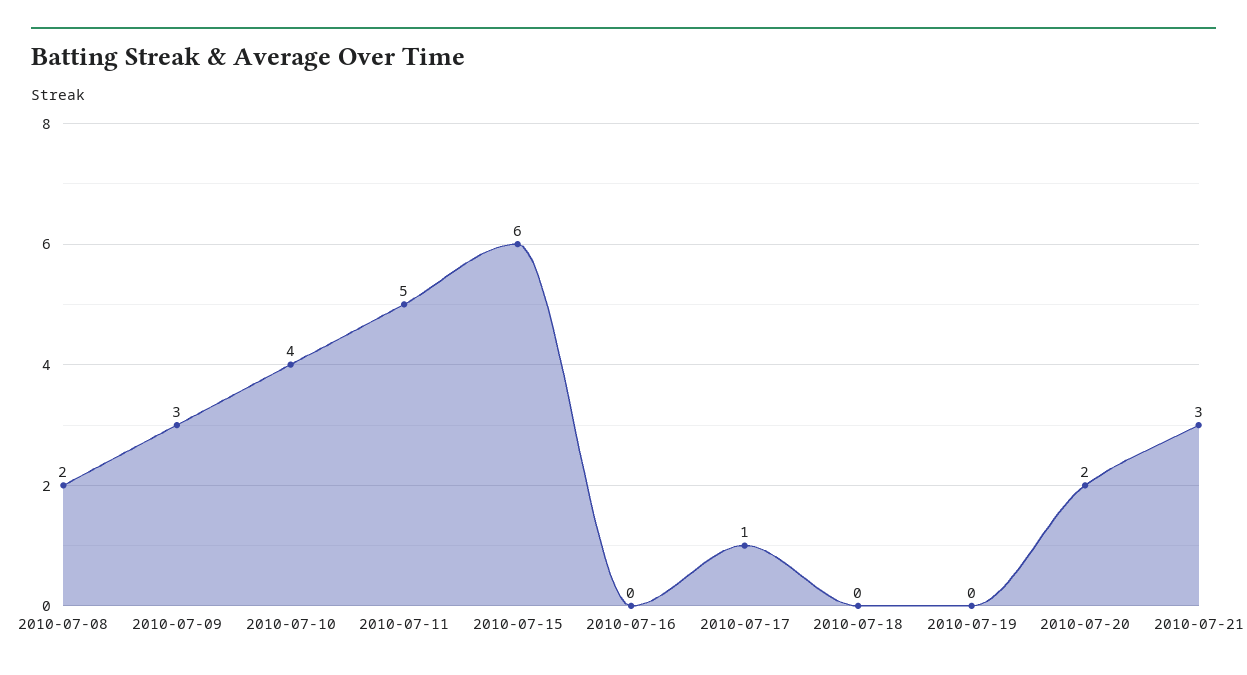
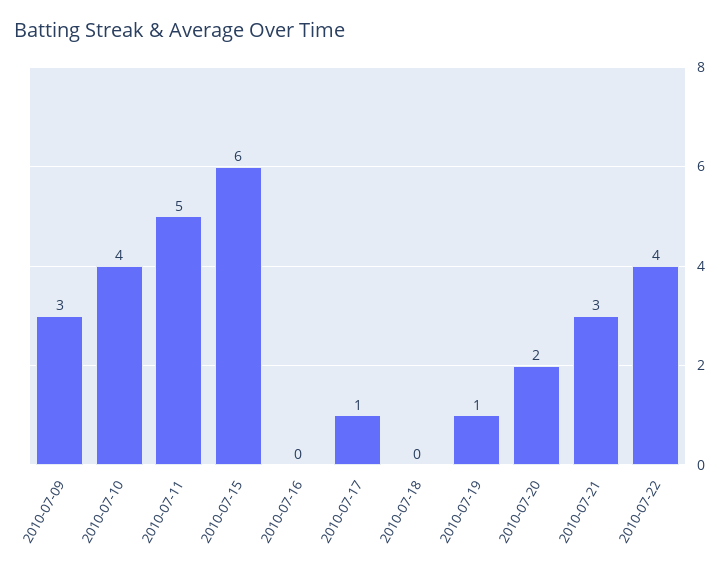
2010-07-08: 2 -> none
2010-07-19: 0 -> 1
2010-07-22: none -> 4

